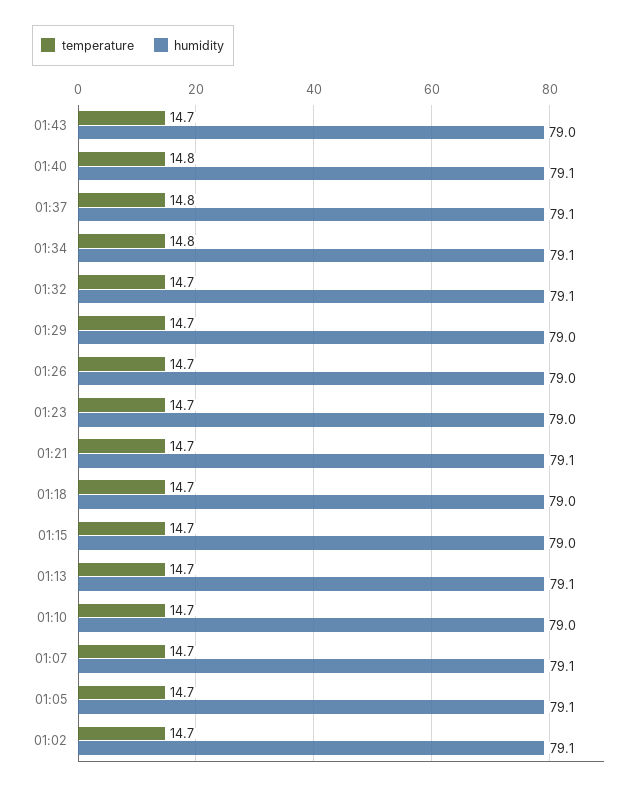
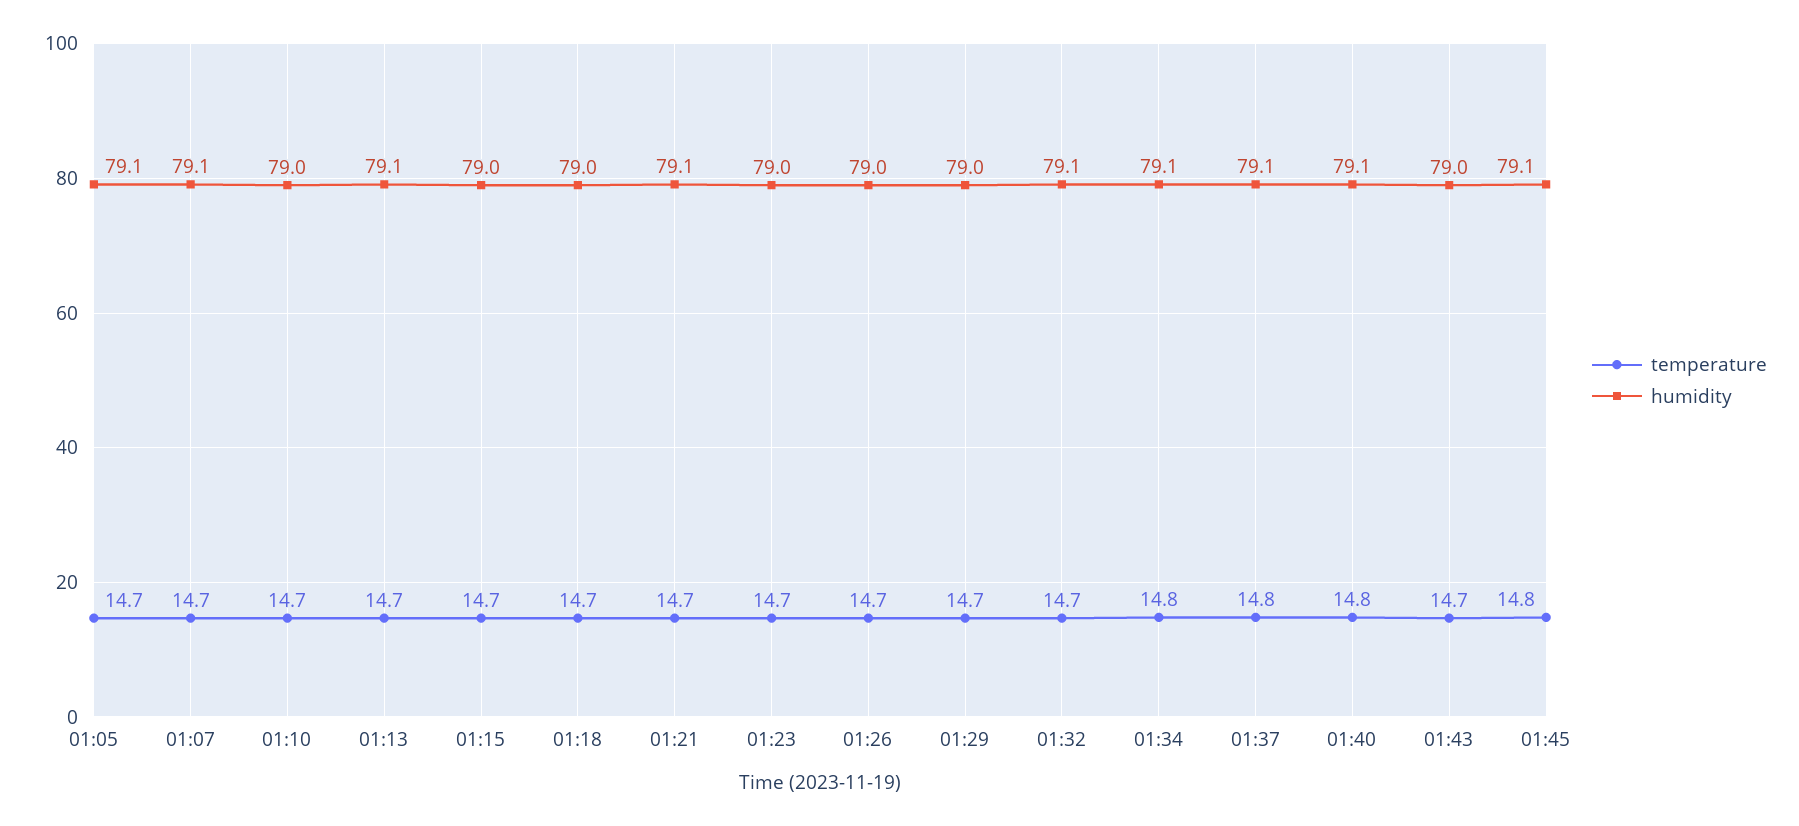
temperature, 01:02: 14.7 -> none
humidity, 01:02: 79.1 -> none
temperature, 01:45: none -> 14.8
humidity, 01:45: none -> 79.1

